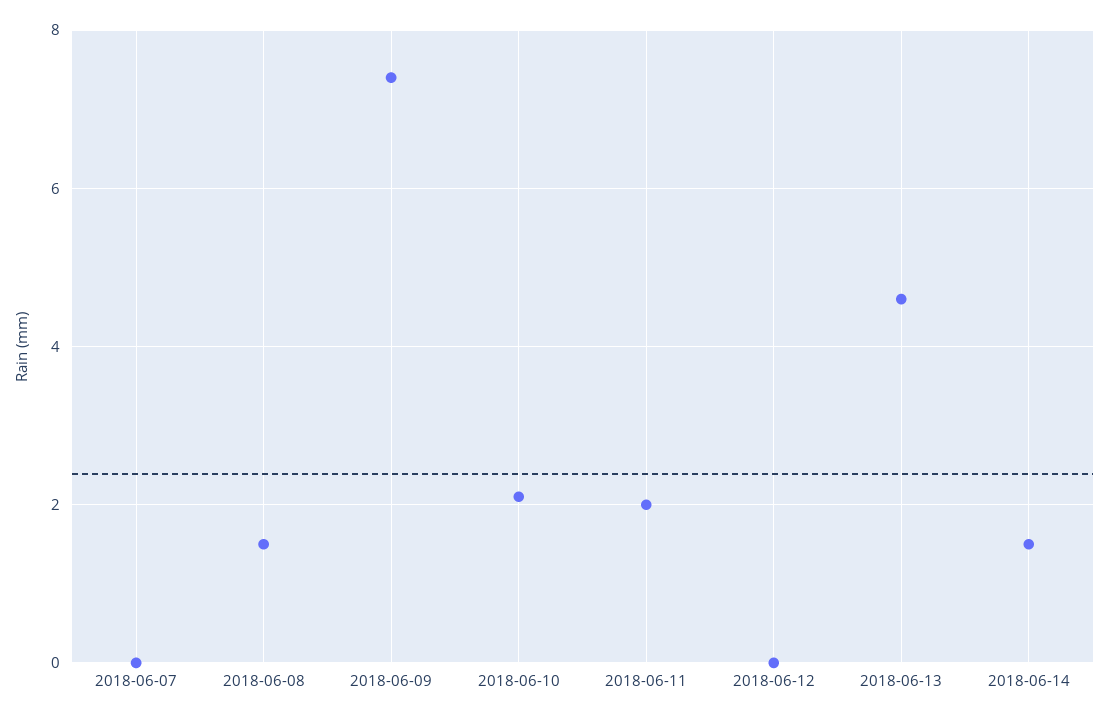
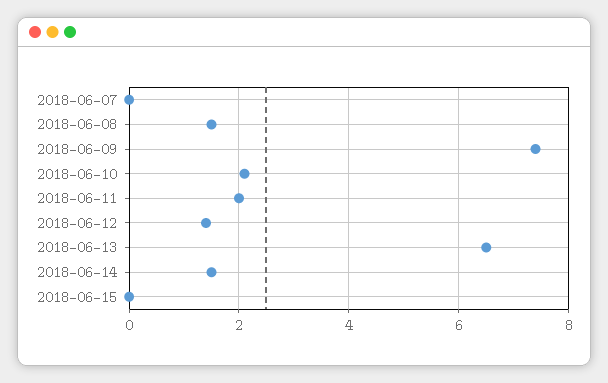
2018-06-12: 0 -> 1.5
2018-06-13: 4.5 -> 6.5
2018-06-15: none -> 0

